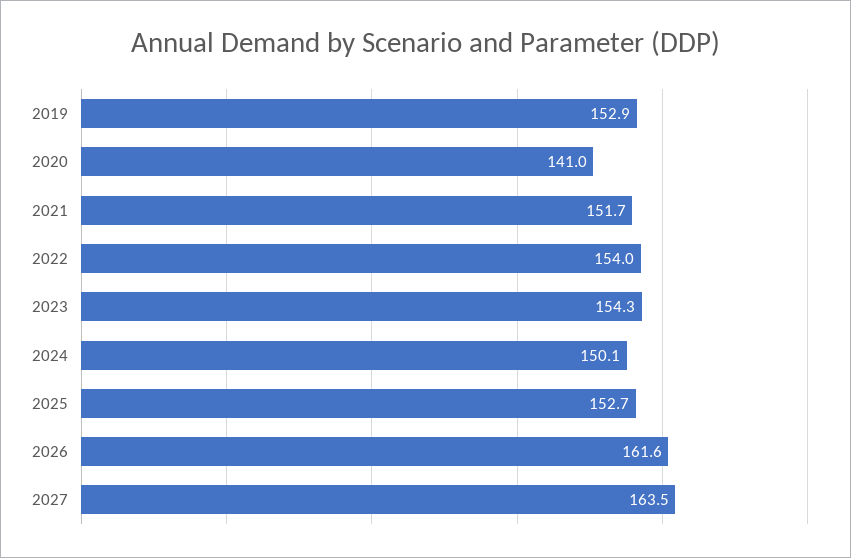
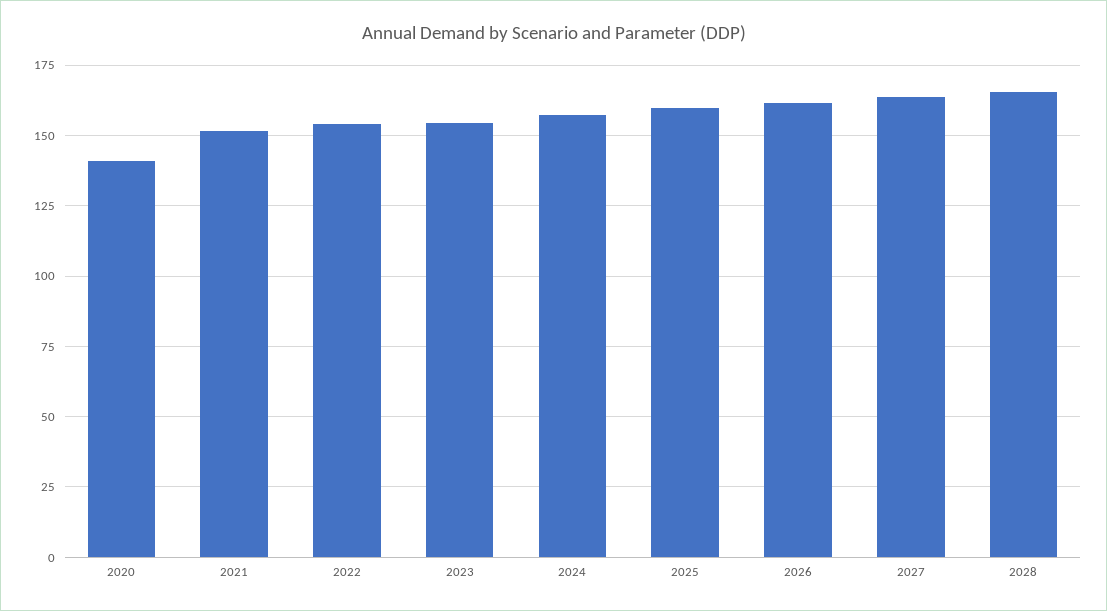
2019: 152.9 -> none
2024: 150.1 -> 157.5
2025: 152.7 -> 160
2028: none -> 165

